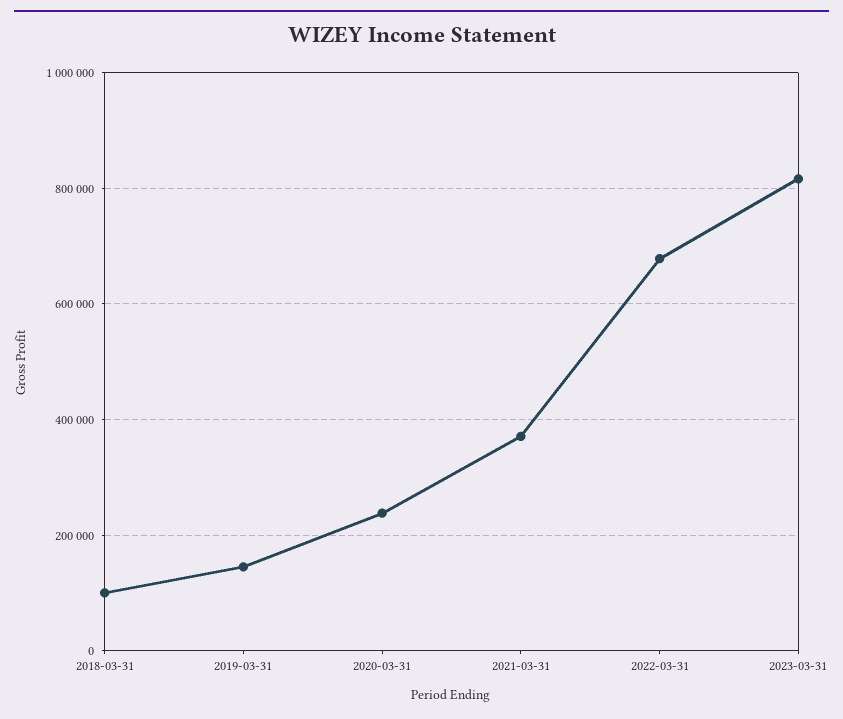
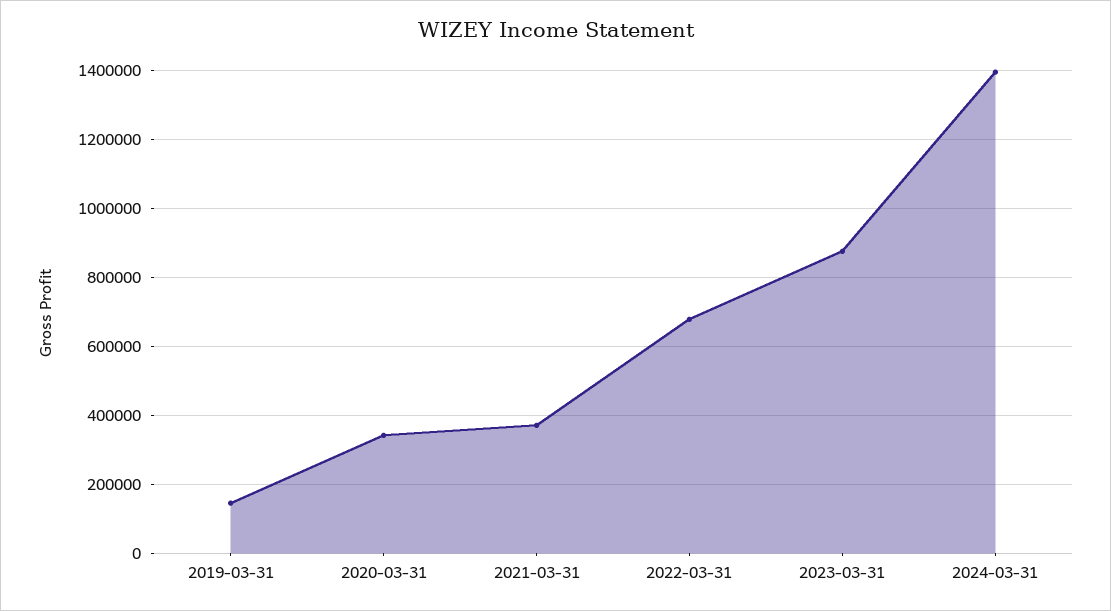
2018-03-31: 100000 -> none
2020-03-31: 240000 -> 340000
2023-03-31: 820000 -> 880000
2024-03-31: none -> 1400000

